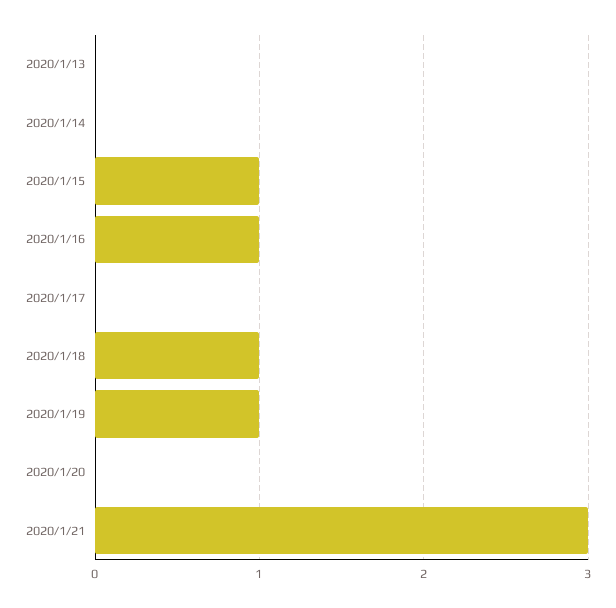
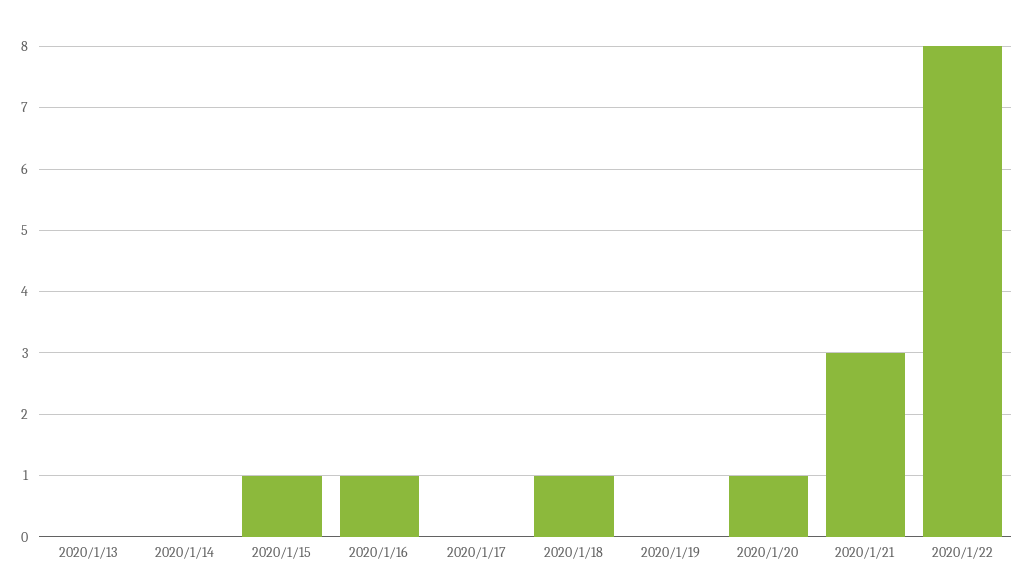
2020/1/19: 1 -> 0
2020/1/20: 0 -> 1
2020/1/22: none -> 8

